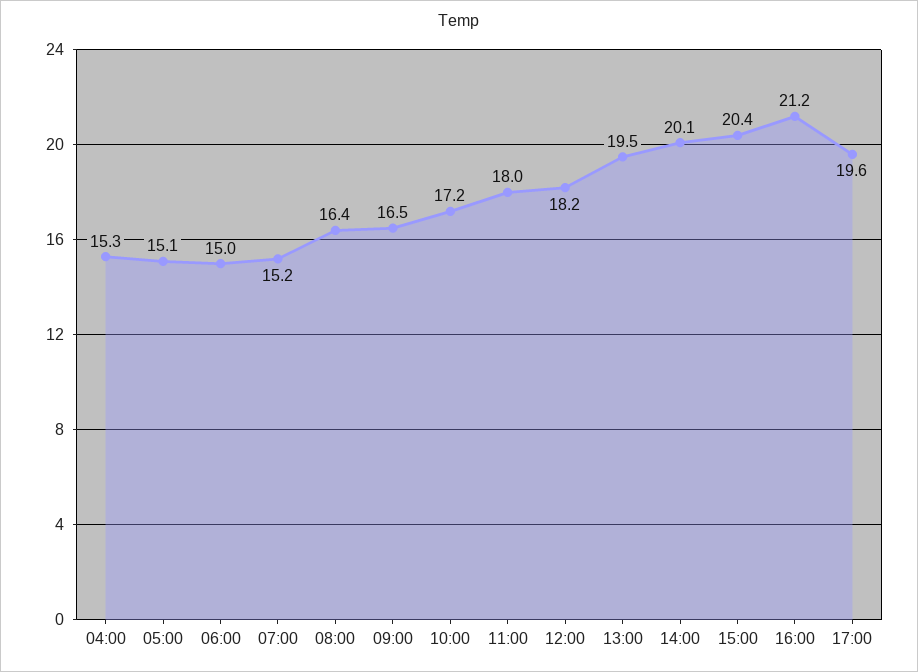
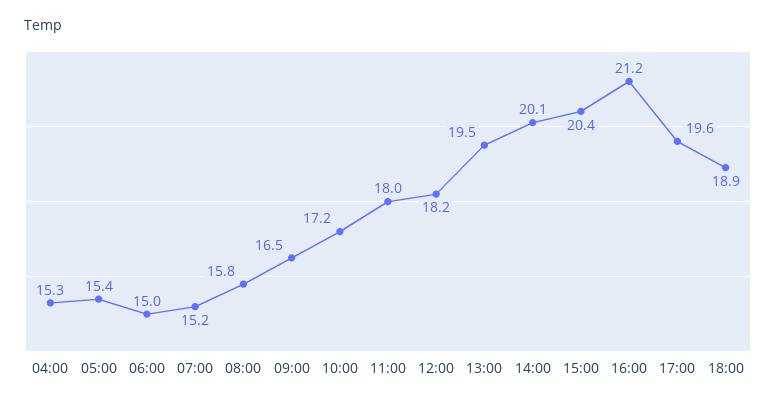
05:00: 15.1 -> 15.4
08:00: 16.4 -> 15.8
18:00: none -> 18.9

